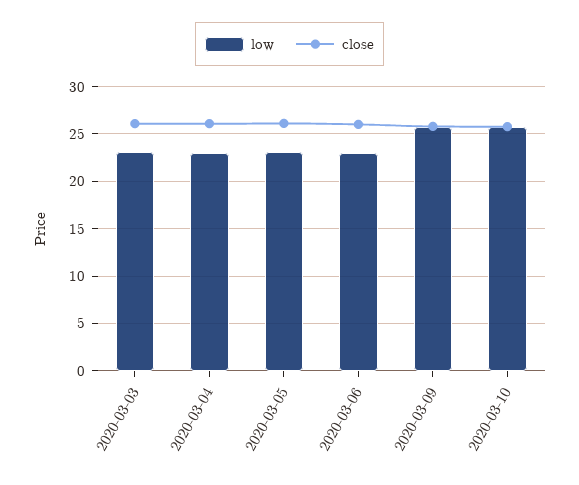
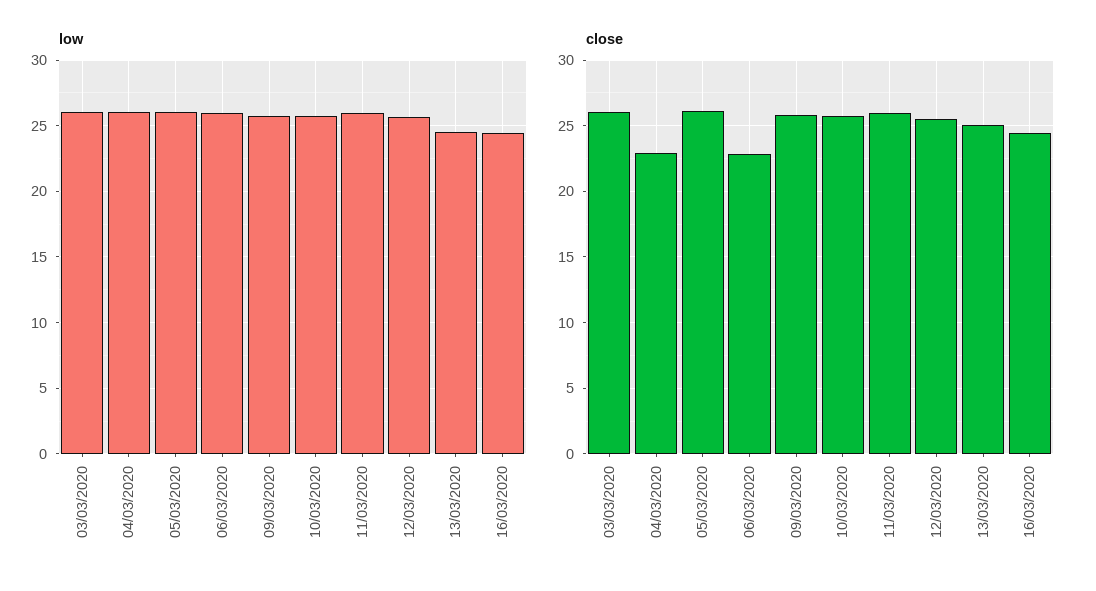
low, 2020-03-03: 23 -> 26
low, 2020-03-04: 23 -> 26
close, 2020-03-04: 26 -> 23
low, 2020-03-05: 23 -> 26
low, 2020-03-06: 23 -> 26
close, 2020-03-06: 26 -> 23
low, 11/03/2020: none -> 26
low, 12/03/2020: none -> 25.5
low, 13/03/2020: none -> 24.5
low, 16/03/2020: none -> 24.5
close, 11/03/2020: none -> 26
close, 12/03/2020: none -> 25.5
close, 13/03/2020: none -> 25
close, 16/03/2020: none -> 24.5

